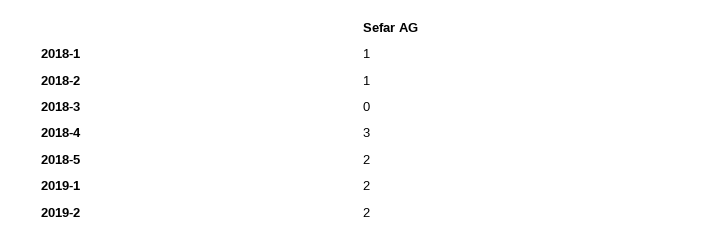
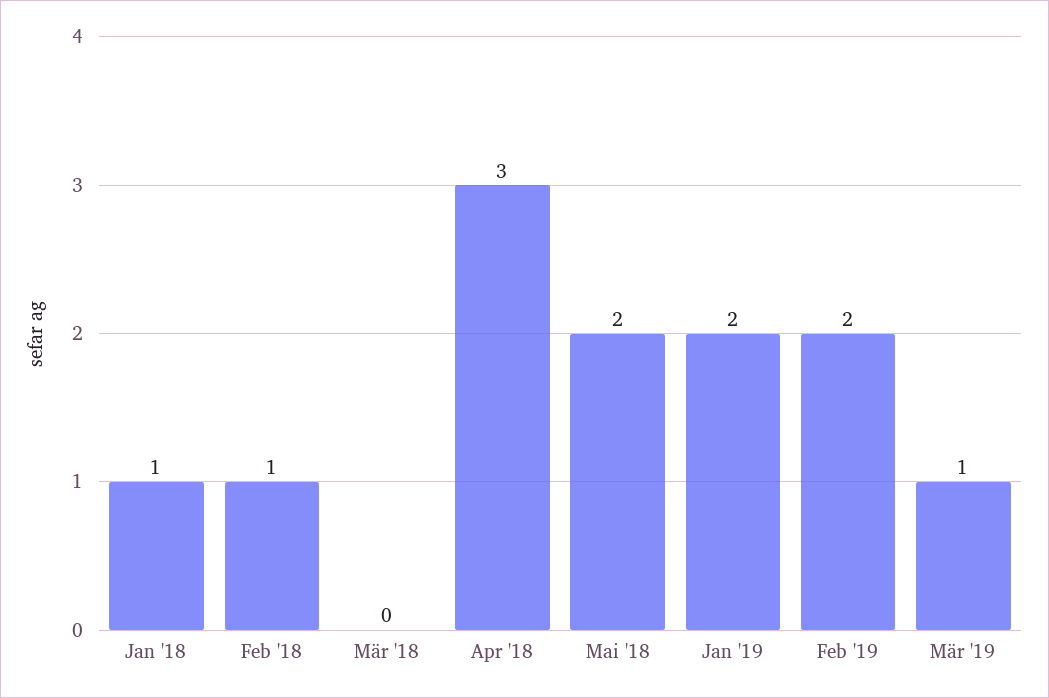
Mär '19: none -> 1

